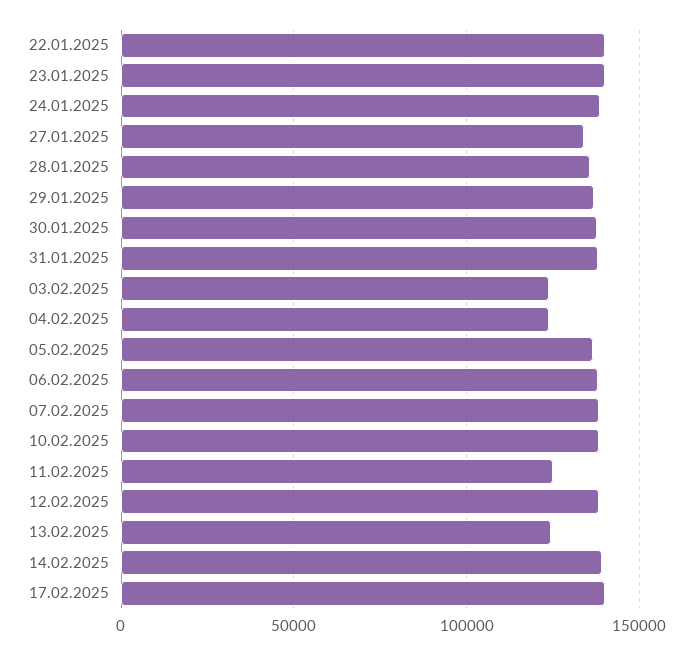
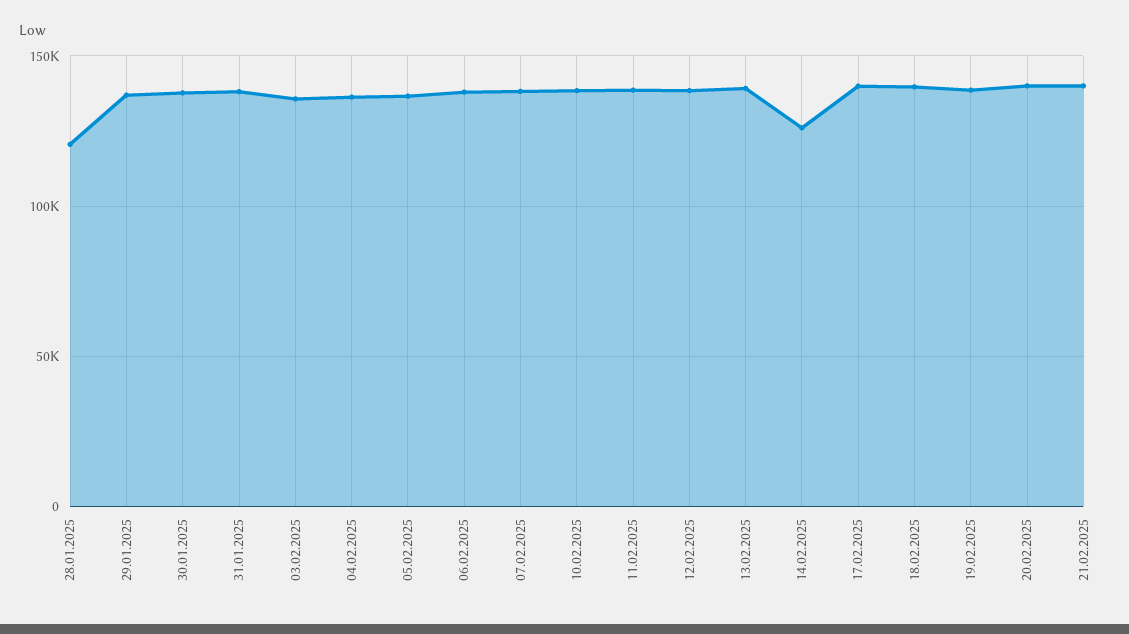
22.01.2025: 140000 -> none
23.01.2025: 140000 -> none
24.01.2025: 140000 -> none
27.01.2025: 135000 -> none
28.01.2025: 135000 -> 120000
03.02.2025: 125000 -> 135000
04.02.2025: 125000 -> 135000
11.02.2025: 125000 -> 140000
13.02.2025: 125000 -> 140000
14.02.2025: 140000 -> 125000
18.02.2025: none -> 140000
19.02.2025: none -> 140000
20.02.2025: none -> 140000
21.02.2025: none -> 140000

